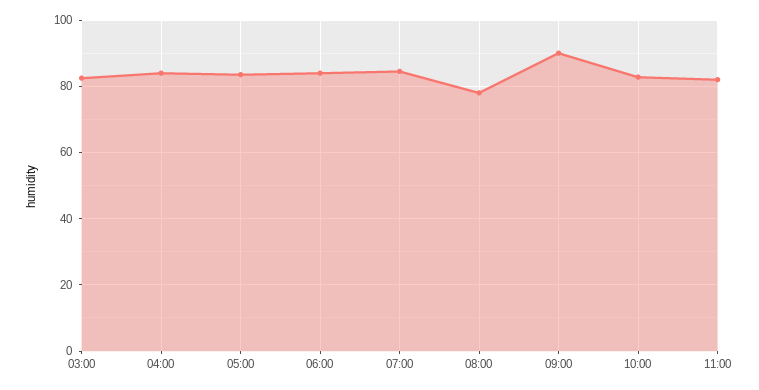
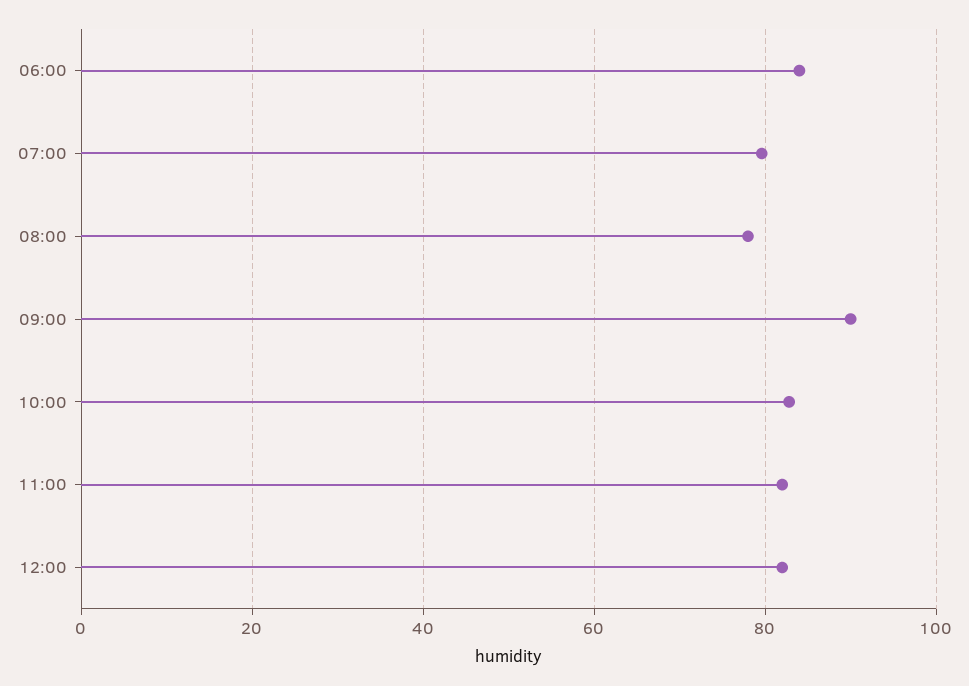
03:00: 82 -> none
04:00: 84 -> none
05:00: 84 -> none
07:00: 84 -> 80
12:00: none -> 82

